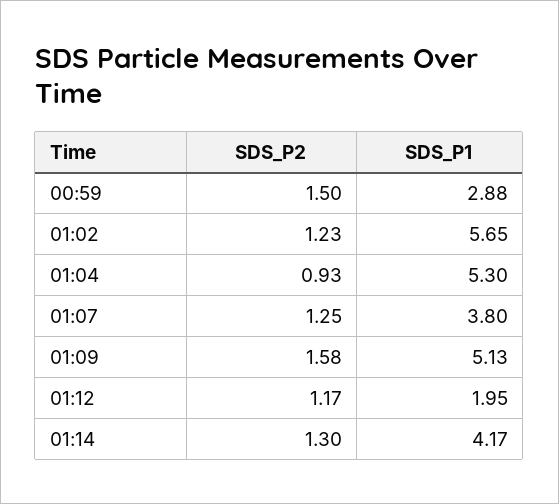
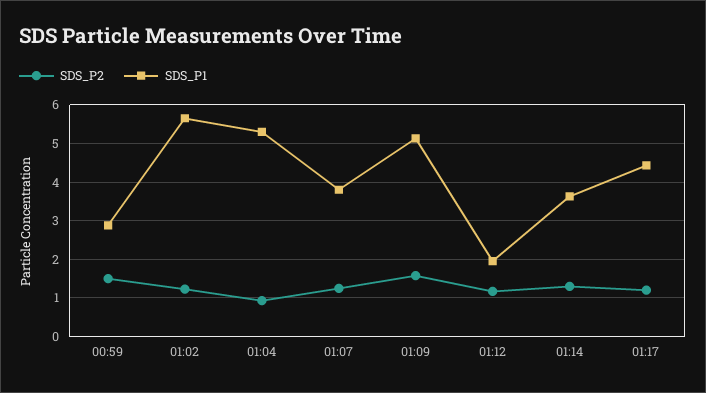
SDS_P1, 01:14: 4.17 -> 3.6
SDS_P2, 01:17: none -> 1.2
SDS_P1, 01:17: none -> 4.4

